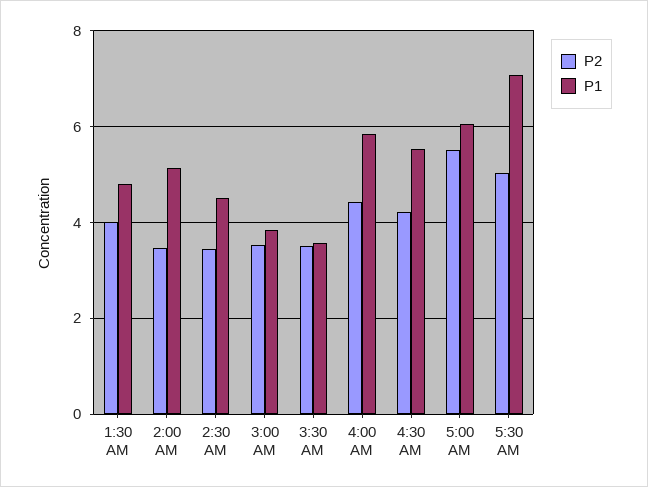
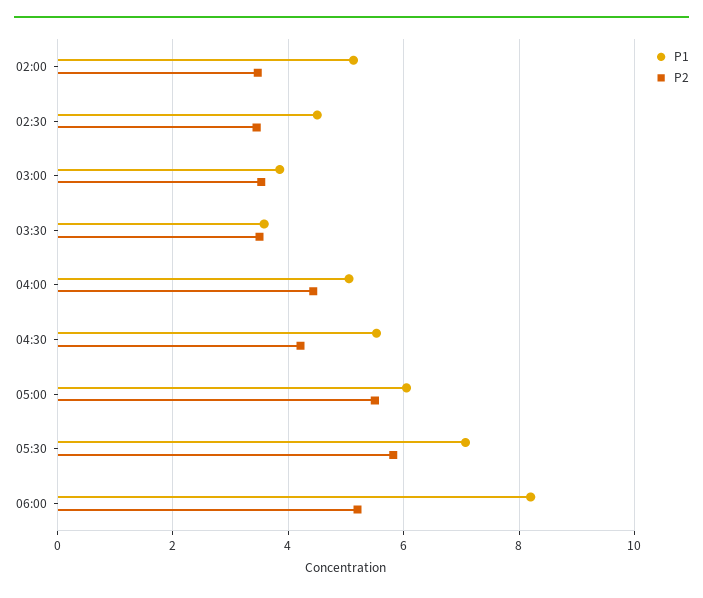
P2, 1:30 AM: 4 -> none
P1, 1:30 AM: 4.8 -> none
P1, 4:00 AM: 5.8 -> 5
P2, 5:30 AM: 5 -> 5.8
P1, 06:00: none -> 8.2
P2, 06:00: none -> 5.2

